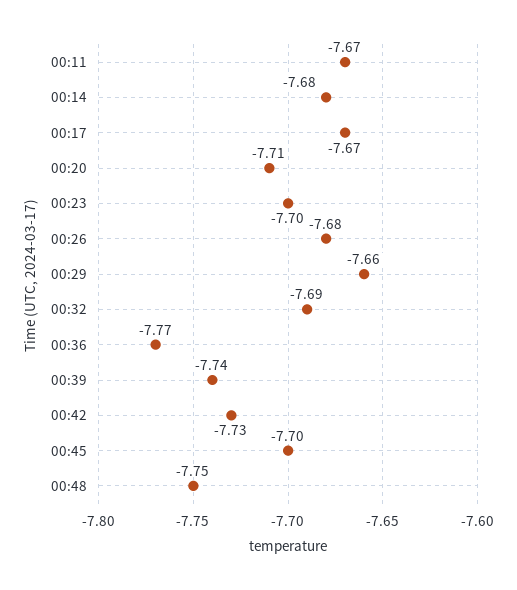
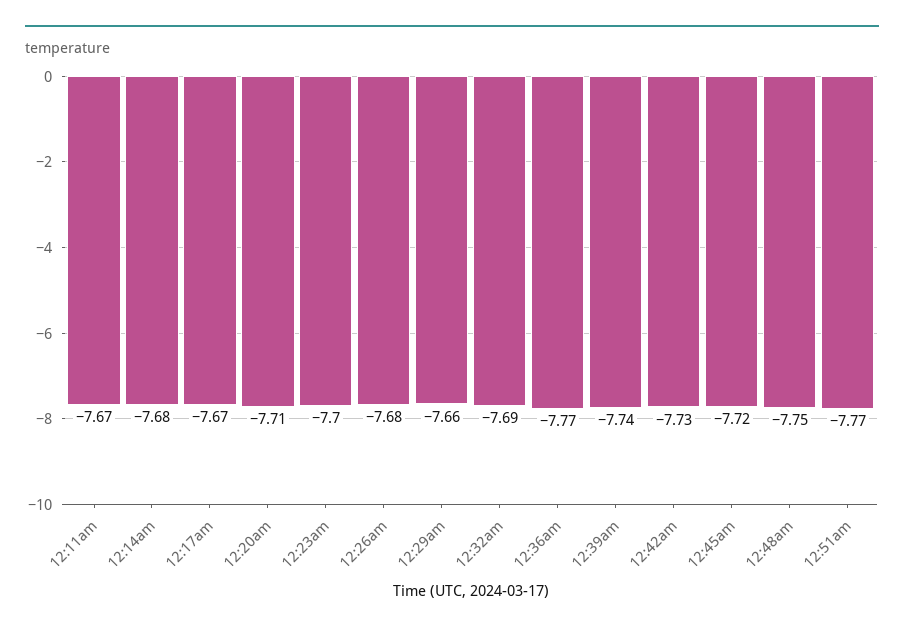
00:45: -7.7 -> -7.72
12:51am: none -> -7.77

